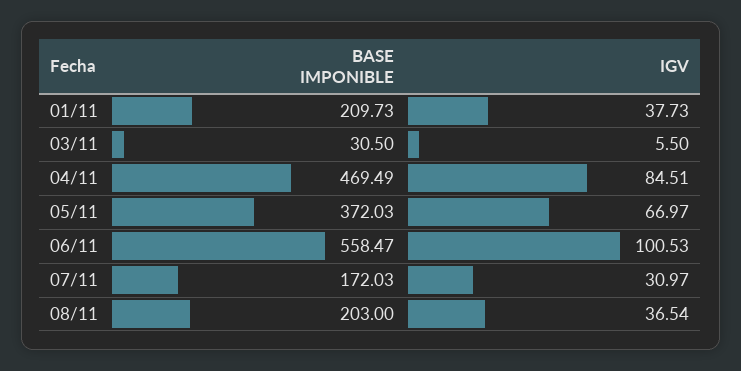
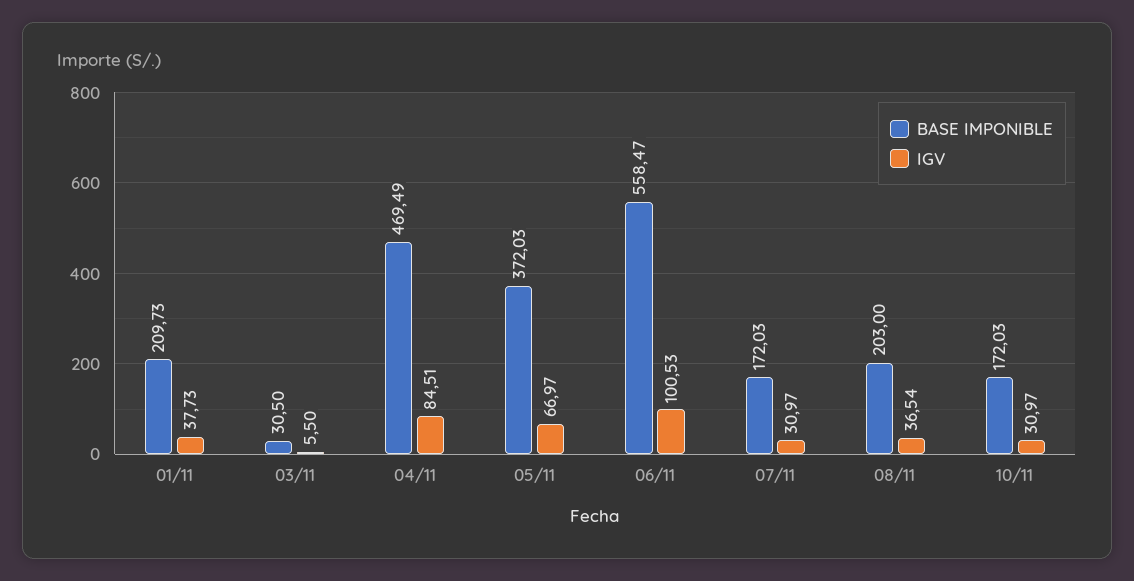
BASE IMPONIBLE, 10/11: none -> 172.03
IGV, 10/11: none -> 30.97

